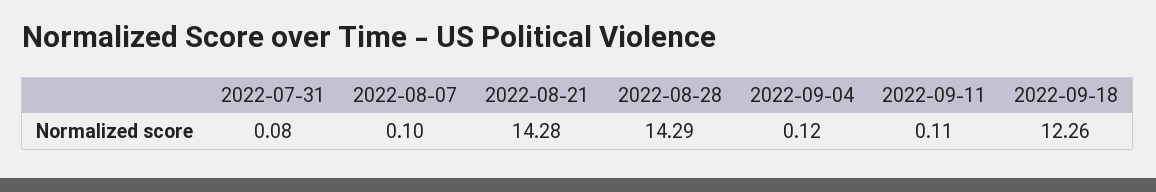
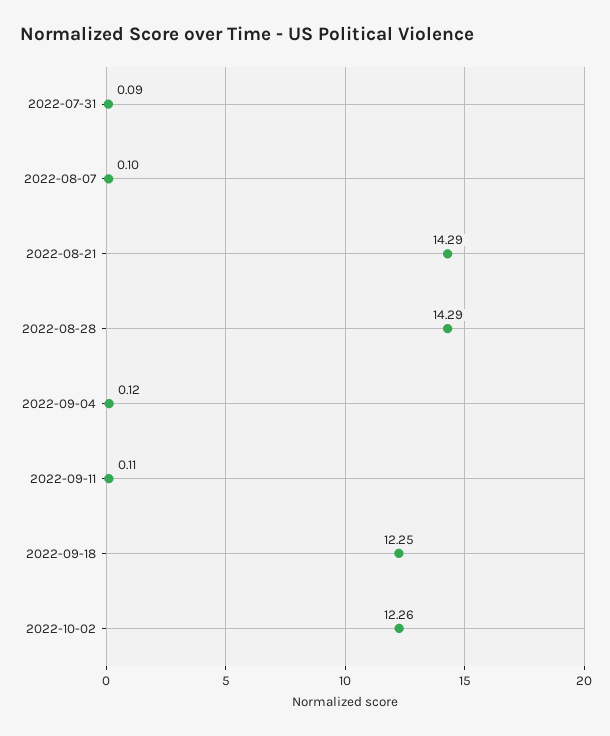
2022-07-31: 0.08 -> 0.09
2022-08-21: 14.28 -> 14.29
2022-09-18: 12.26 -> 12.25
2022-10-02: none -> 12.26

